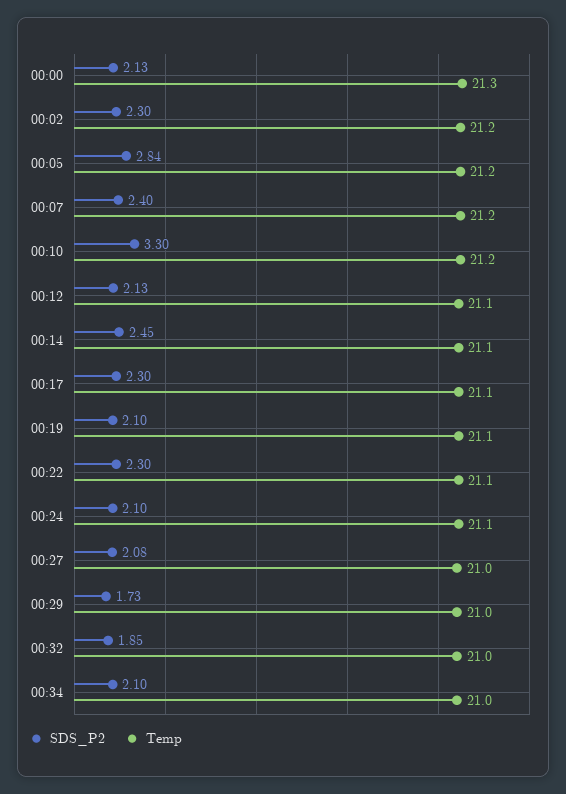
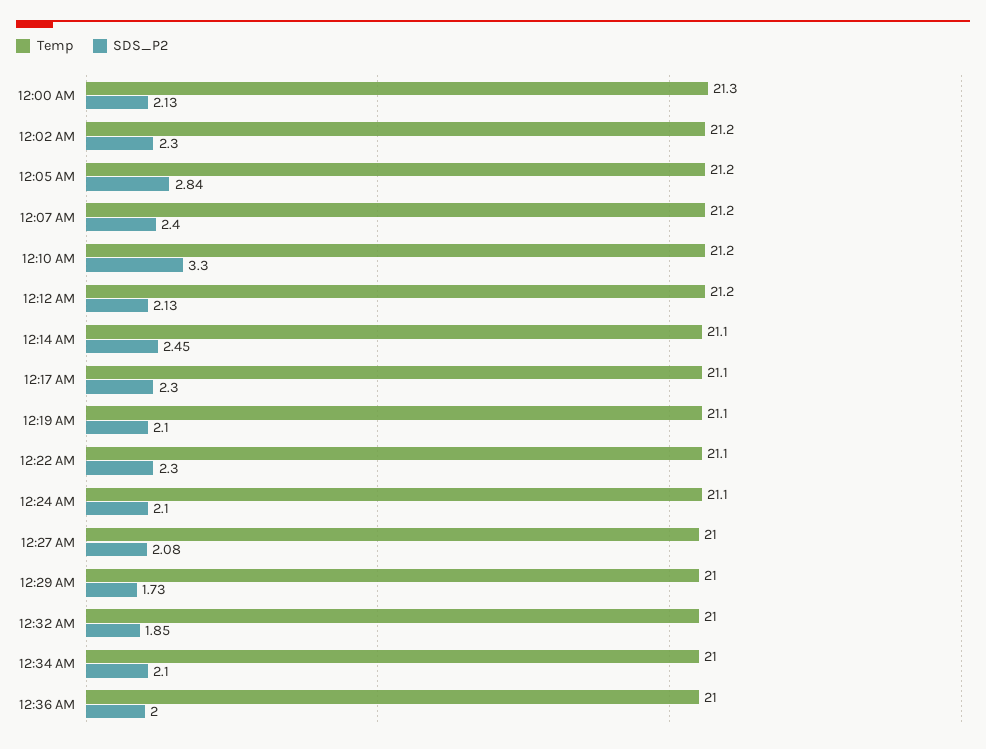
Temp, 00:12: 21.1 -> 21.2
Temp, 12:36 AM: none -> 21
SDS_P2, 12:36 AM: none -> 2

